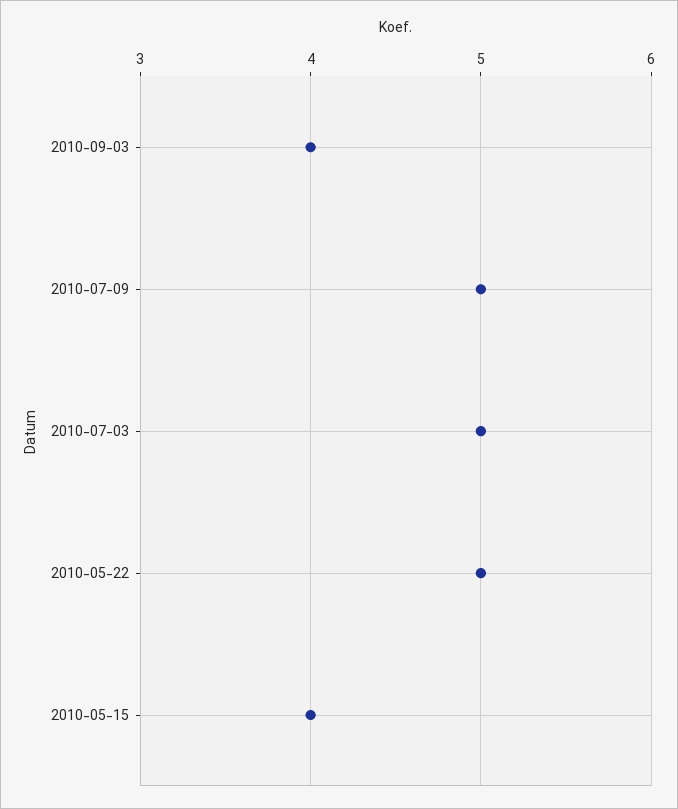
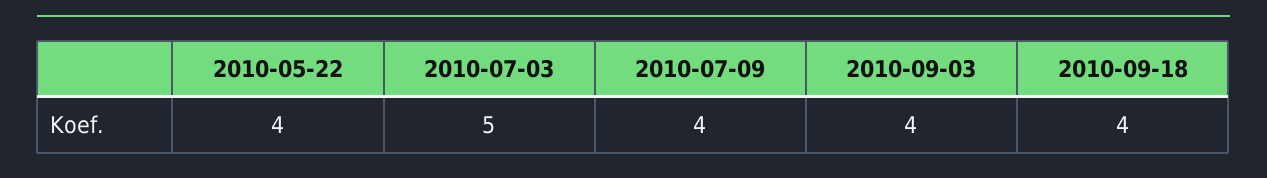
2010-07-09: 5 -> 4
2010-05-22: 5 -> 4
2010-05-15: 4 -> none
2010-09-18: none -> 4

